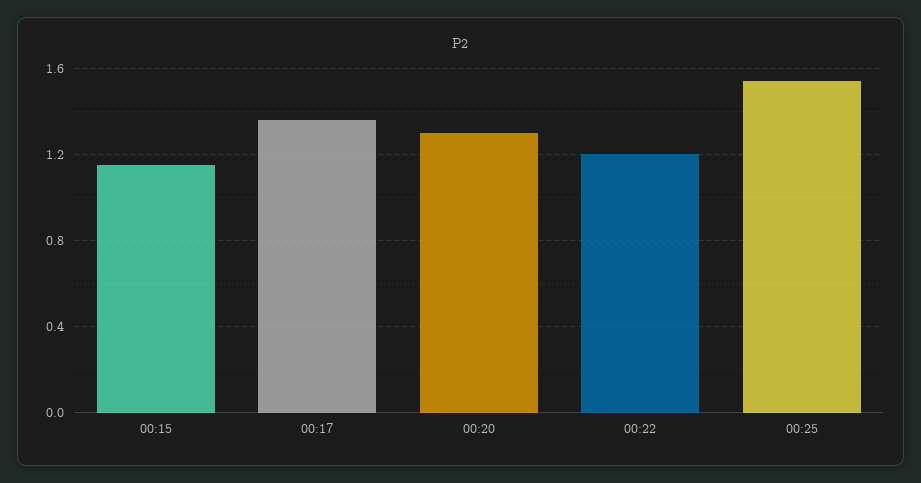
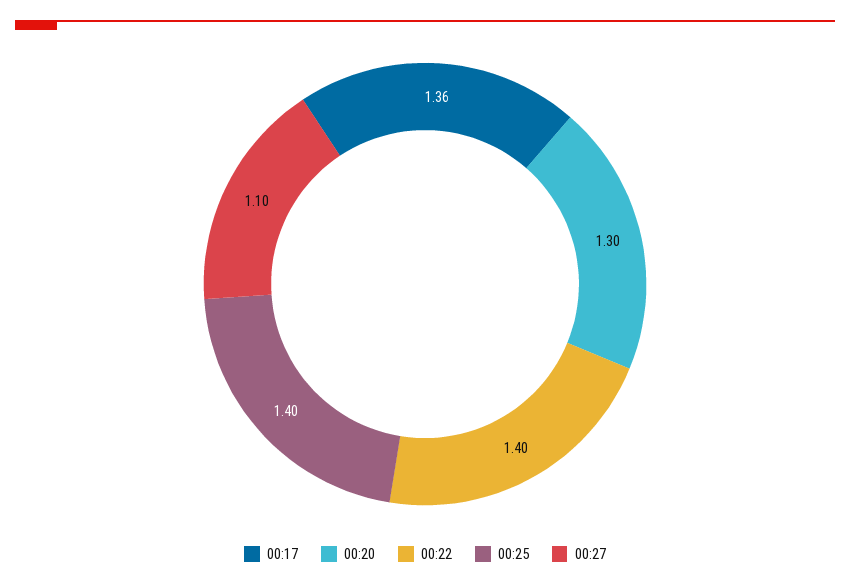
00:15: 1.15 -> none
00:22: 1.2 -> 1.4
00:25: 1.55 -> 1.4
00:27: none -> 1.1

